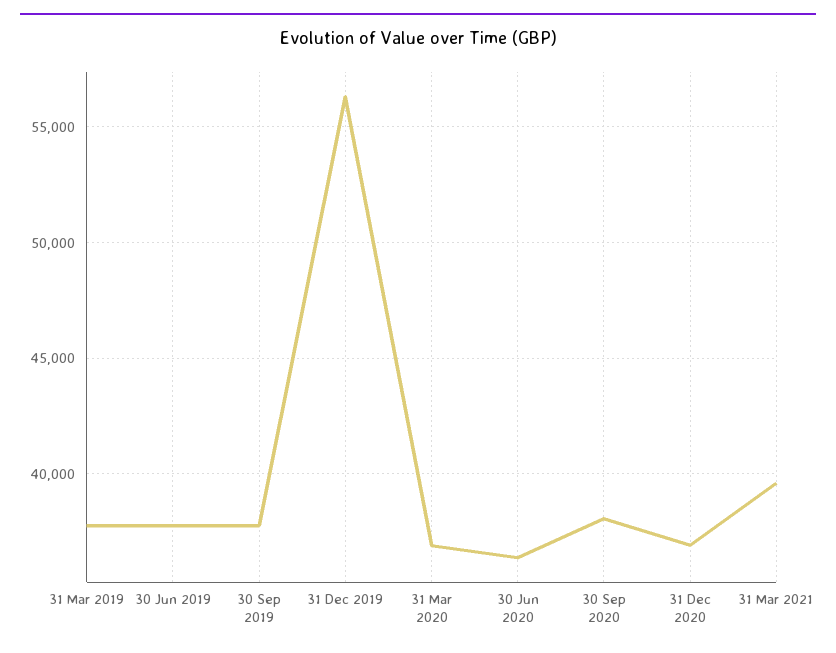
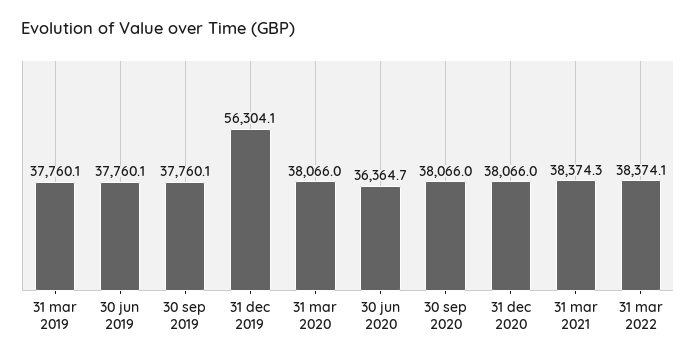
31 Mar 2020: 37000 -> 38066
31 Dec 2020: 37000 -> 38066
31 Mar 2021: 39500 -> 38374.3
31 mar 2022: none -> 38374.1

